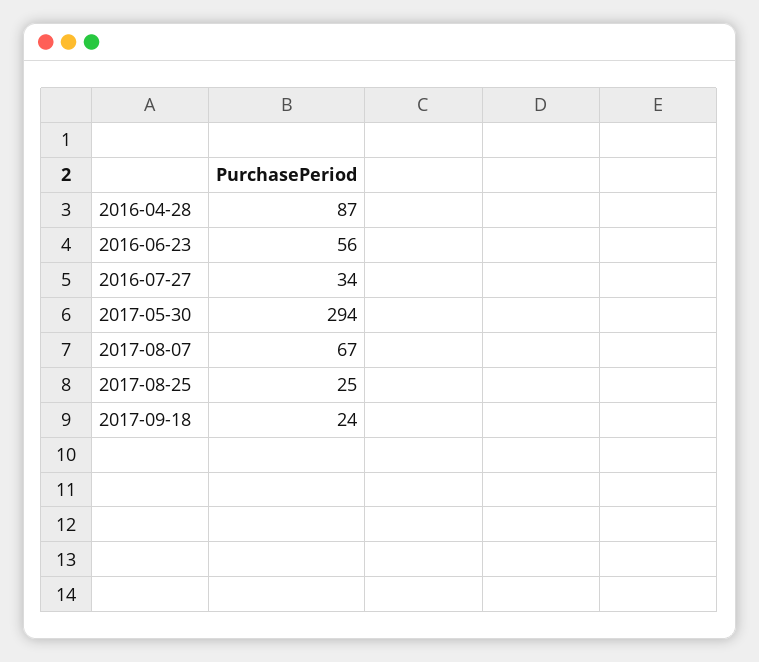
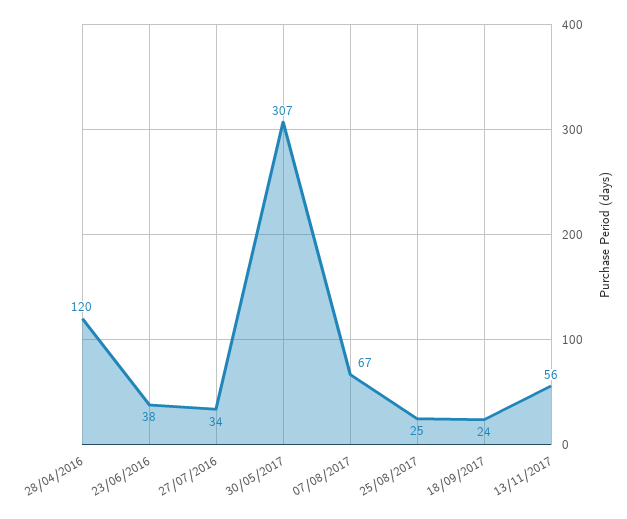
2016-04-28: 87 -> 120
2016-06-23: 56 -> 38
2017-05-30: 294 -> 307
13/11/2017: none -> 56

